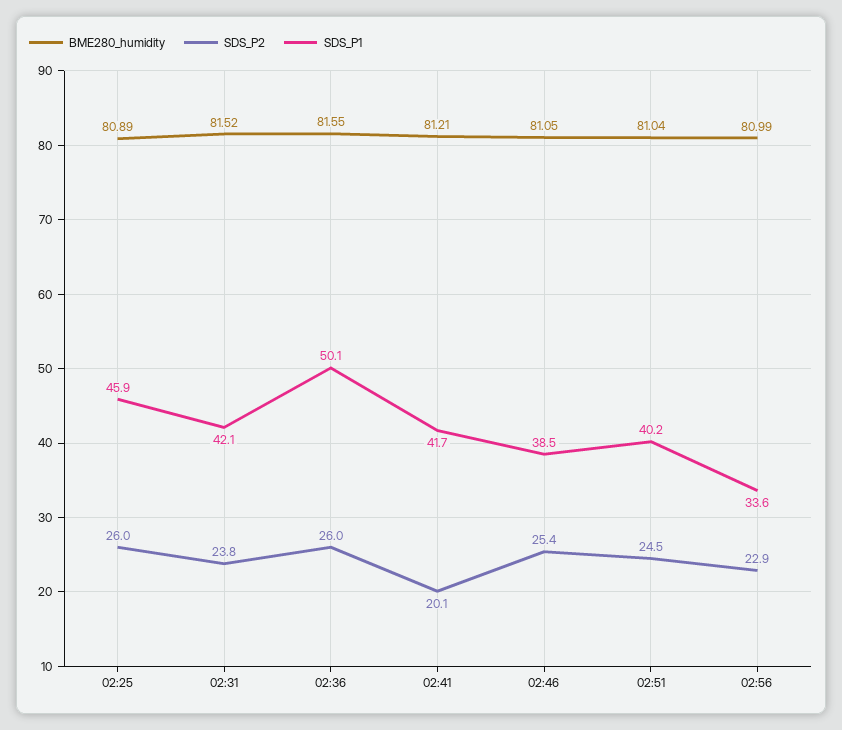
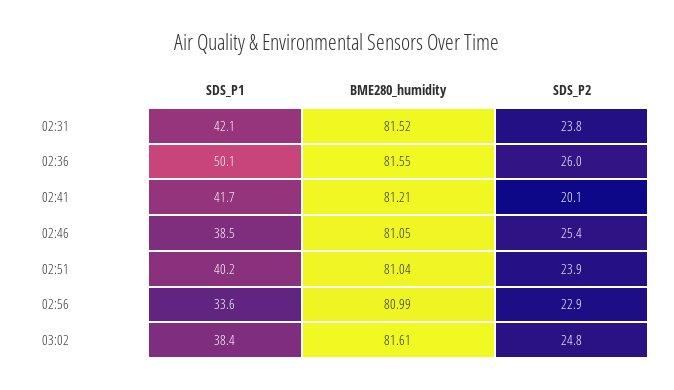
BME280_humidity, 02:25: 80.89 -> none
SDS_P2, 02:25: 26 -> none
SDS_P1, 02:25: 45.9 -> none
SDS_P2, 02:51: 24.5 -> 23.9
SDS_P1, 03:02: none -> 38.4
BME280_humidity, 03:02: none -> 81.61
SDS_P2, 03:02: none -> 24.8

